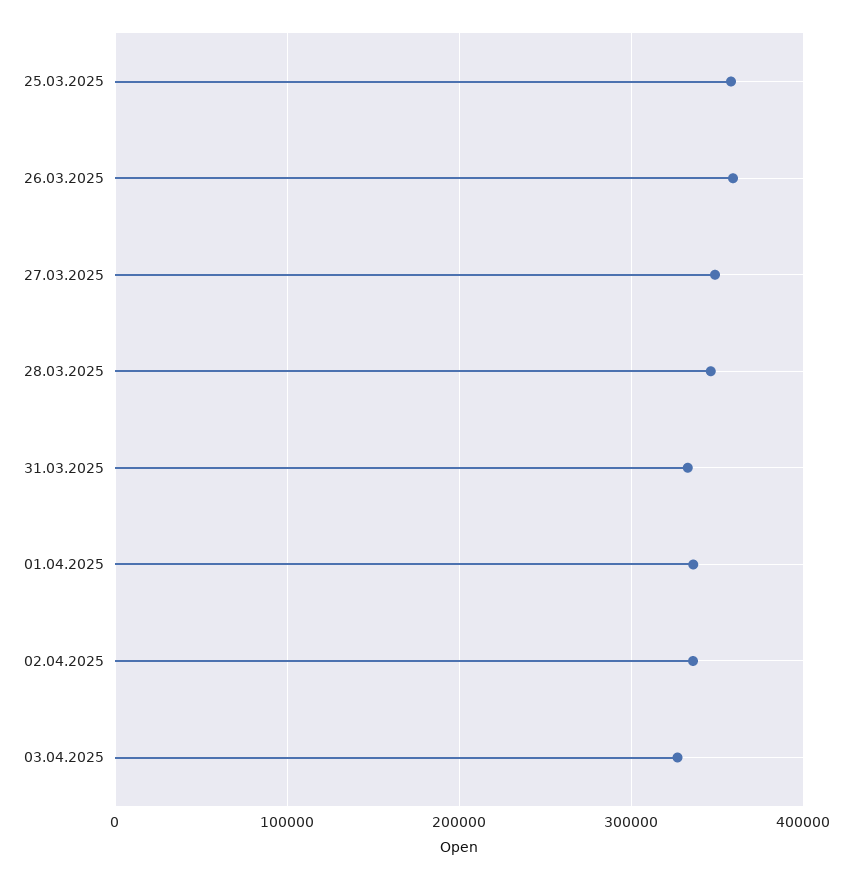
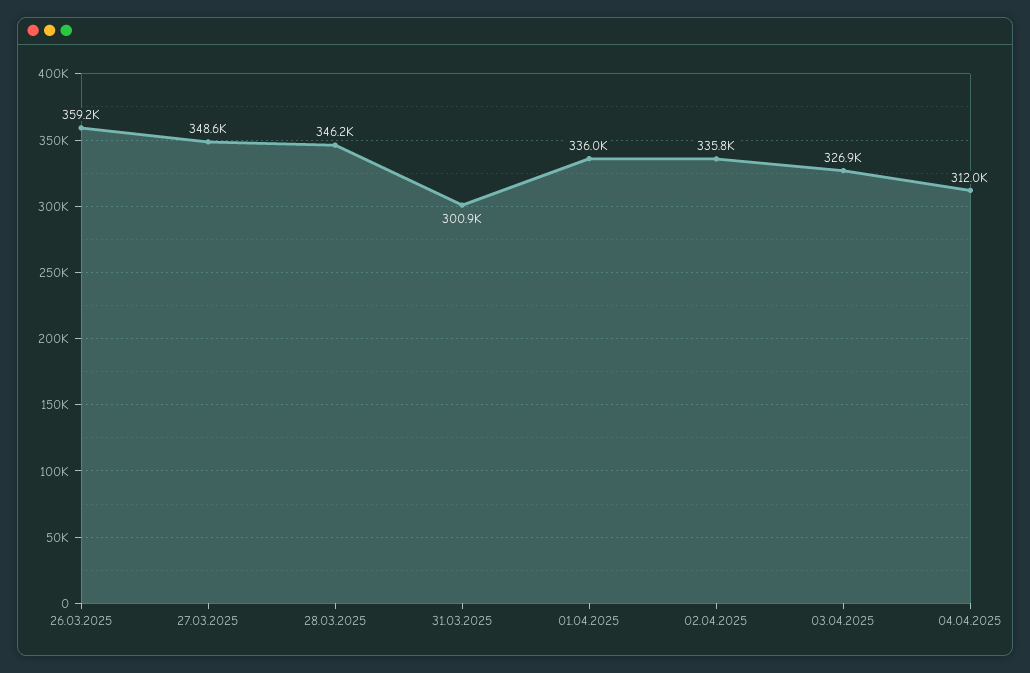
25.03.2025: 360000 -> none
31.03.2025: 330000 -> 300900
04.04.2025: none -> 312000

